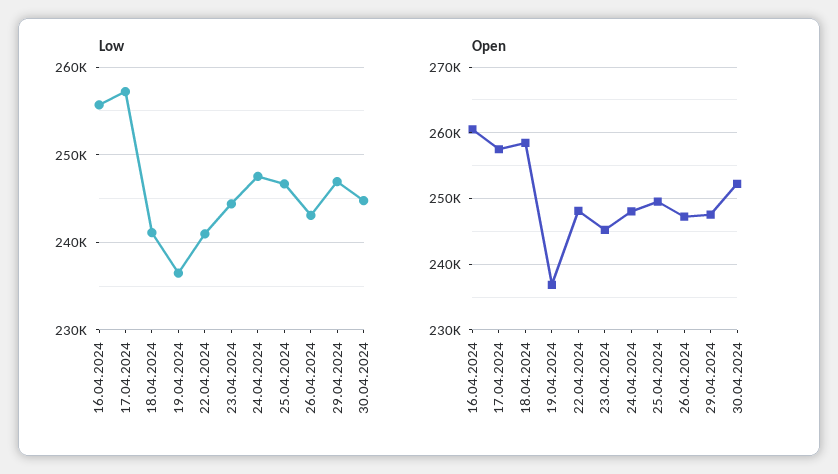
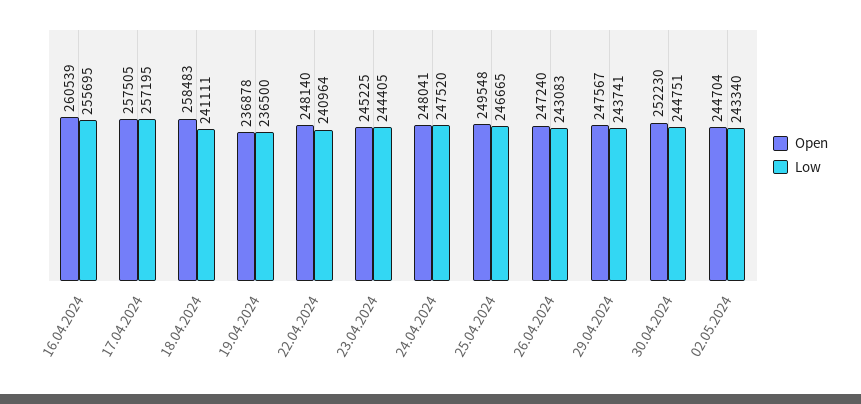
Low, 29.04.2024: 247000 -> 243741
Open, 02.05.2024: none -> 244704
Low, 02.05.2024: none -> 243340

